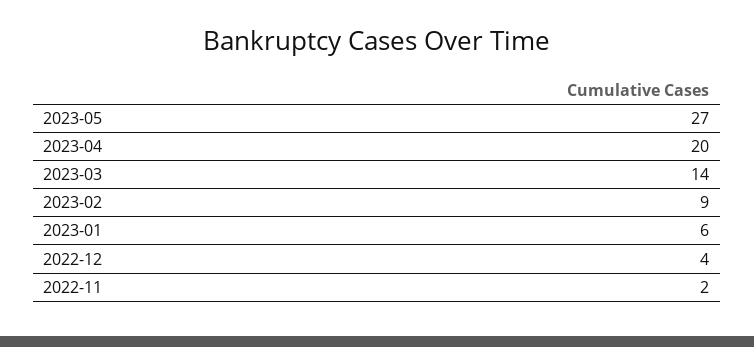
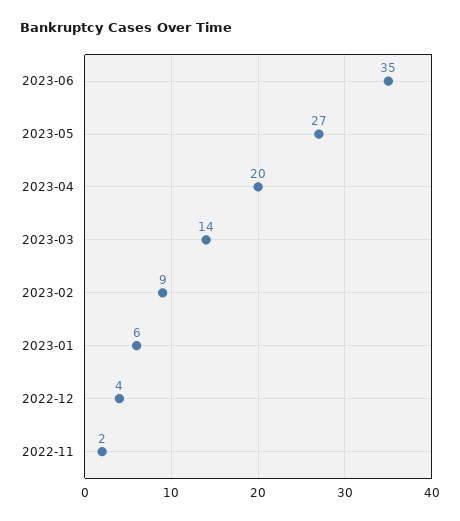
2023-06: none -> 35

